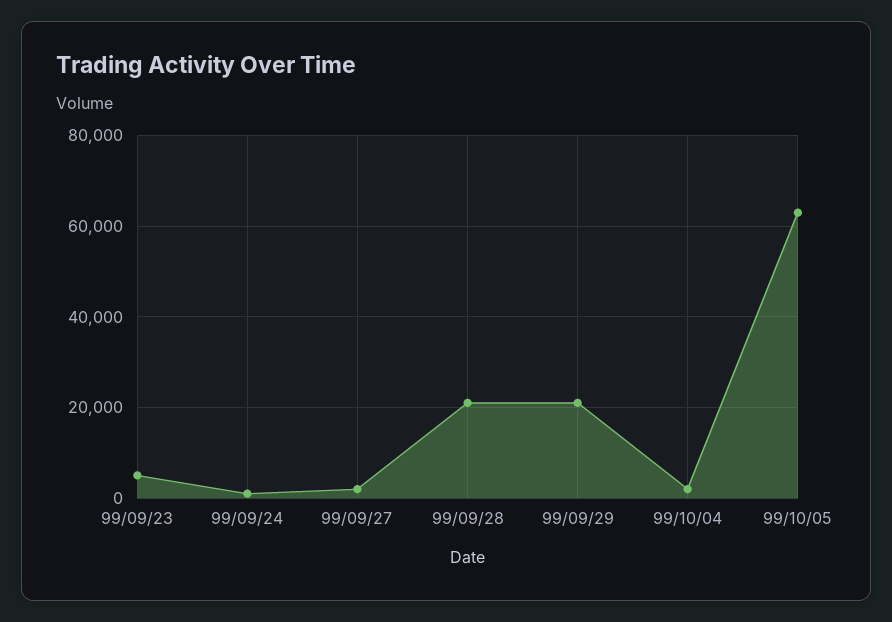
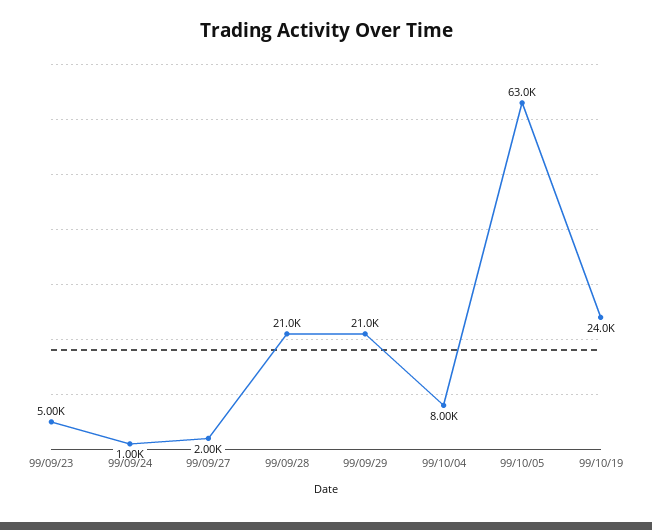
99/10/04: 2000 -> 8000
99/10/19: none -> 24000

